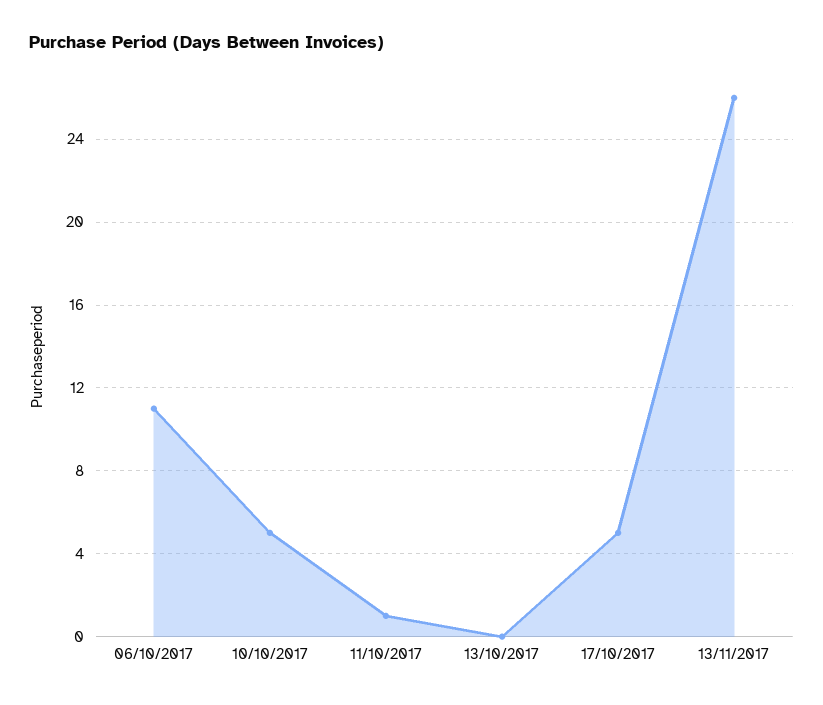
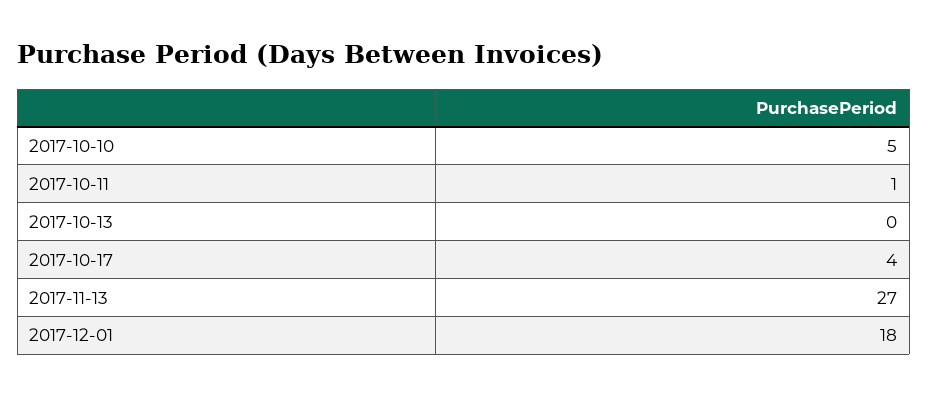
06/10/2017: 11 -> none
17/10/2017: 5 -> 4
13/11/2017: 26 -> 27
2017-12-01: none -> 18

